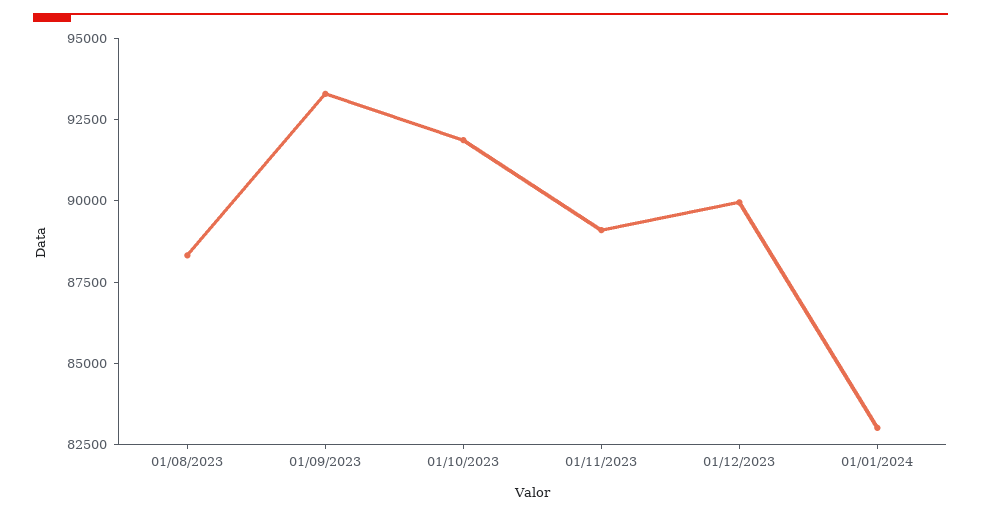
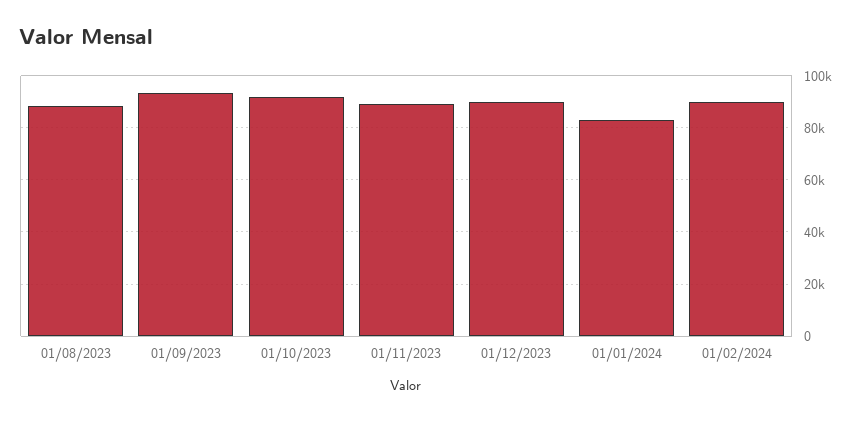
01/02/2024: none -> 90000

